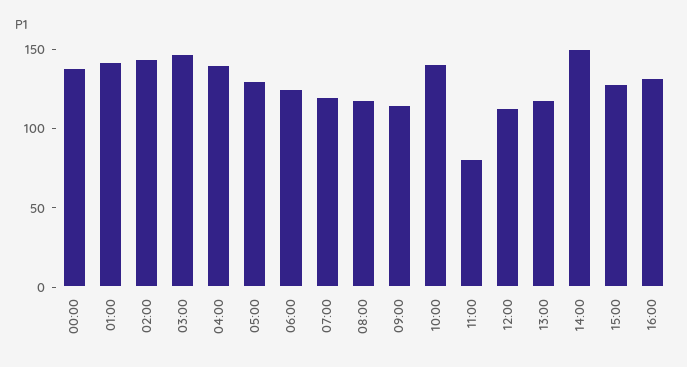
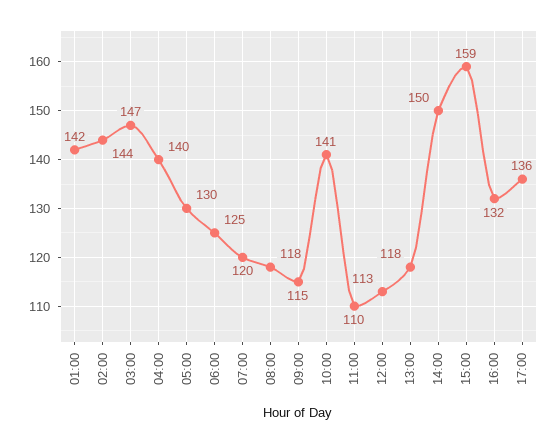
00:00: 140 -> none
11:00: 80 -> 110
15:00: 130 -> 159
17:00: none -> 136

